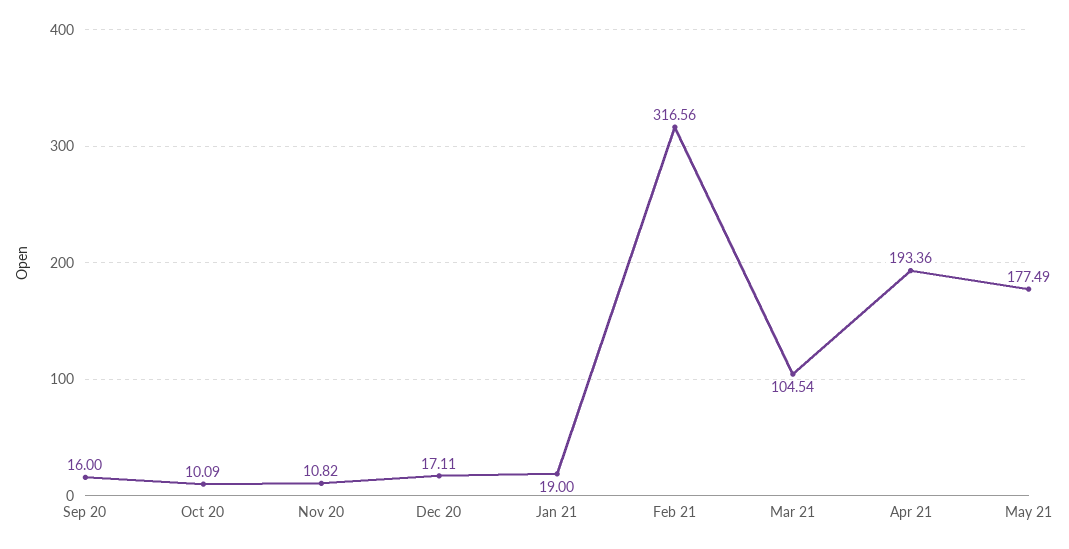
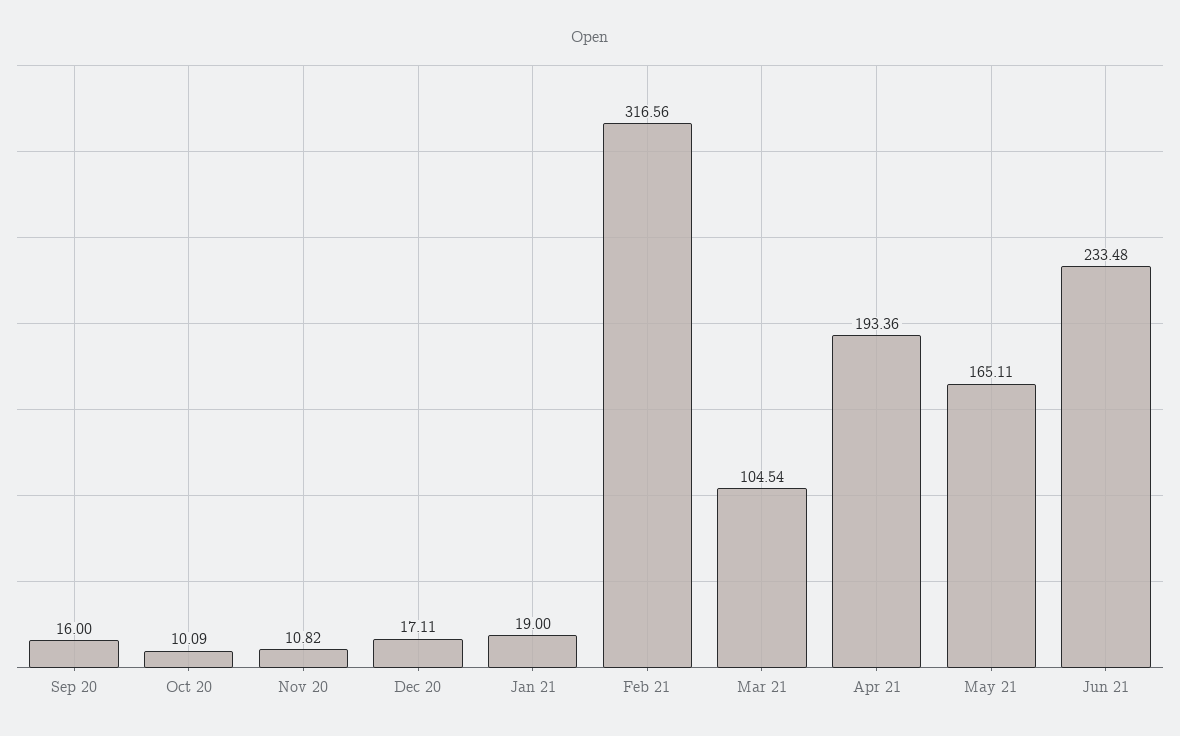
May 21: 177.49 -> 165.11
Jun 21: none -> 233.48

